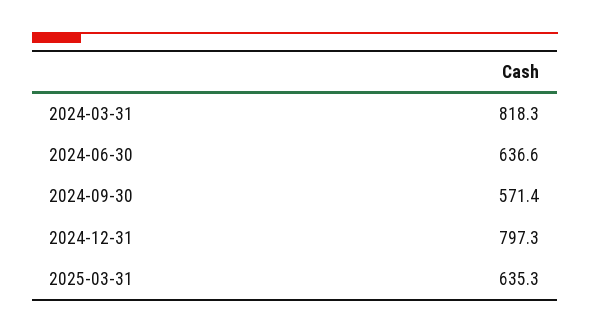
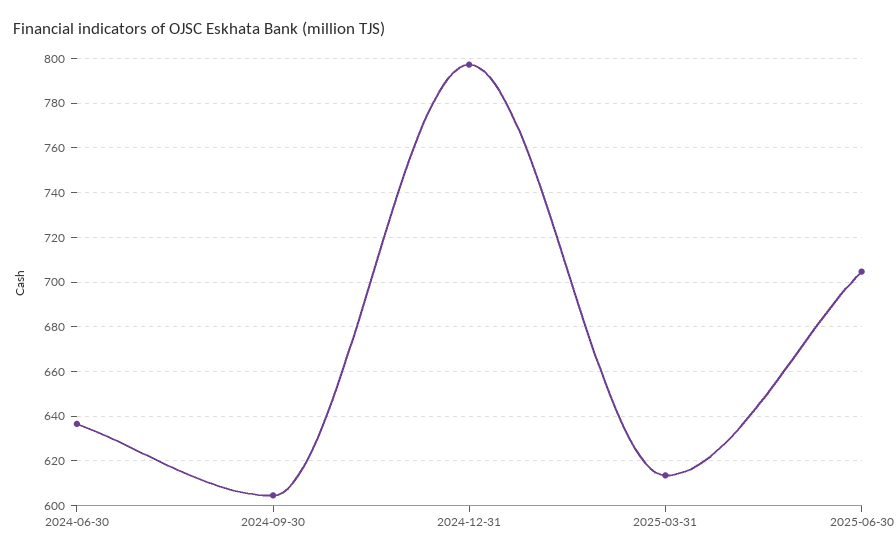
2024-03-31: 818.3 -> none
2024-09-30: 571.4 -> 605
2025-03-31: 635.3 -> 615
2025-06-30: none -> 705

